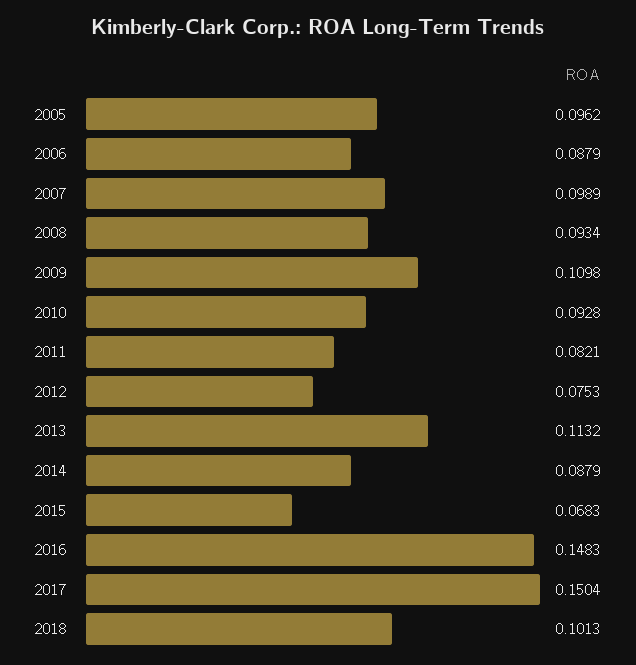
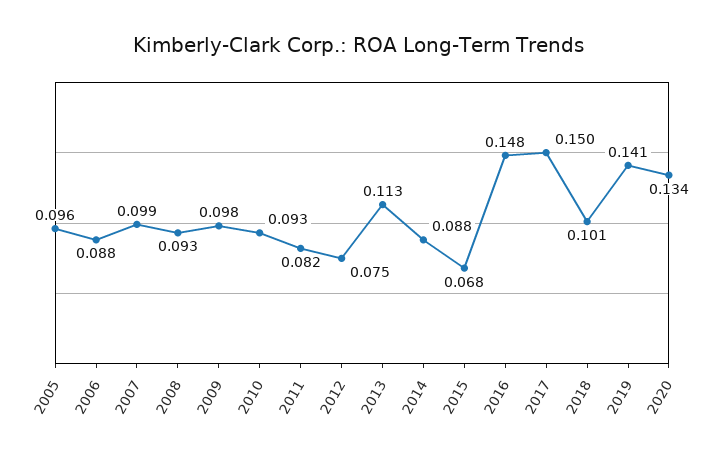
2009: 0.1098 -> 0.098
2019: none -> 0.141
2020: none -> 0.134

